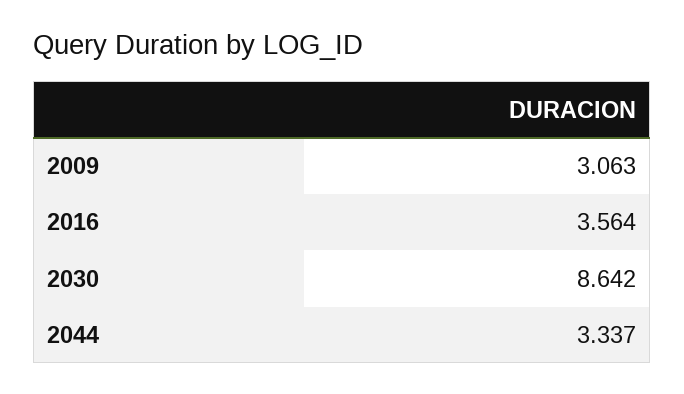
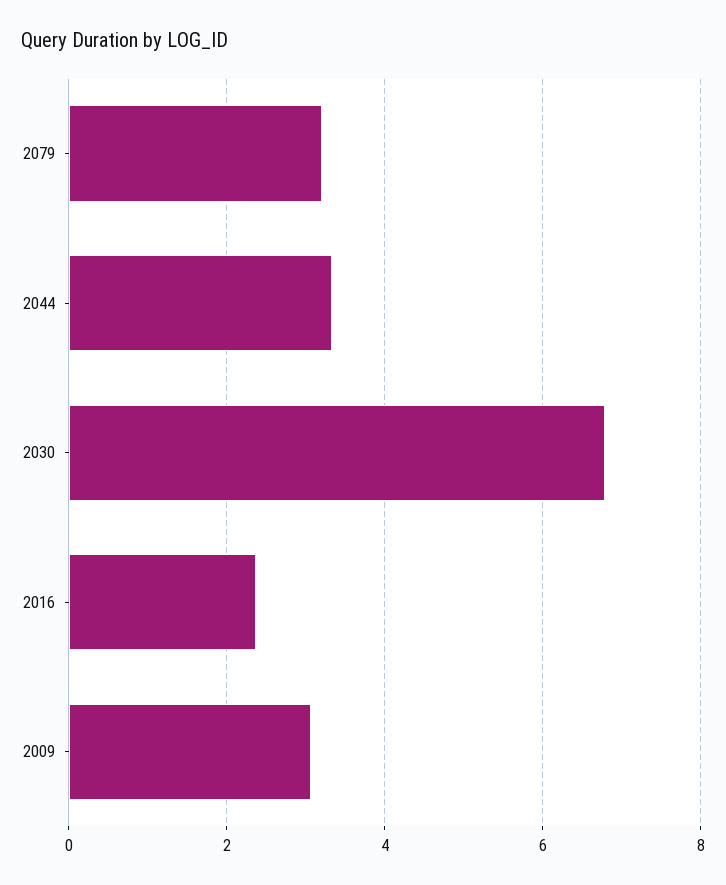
2016: 3.564 -> 2.4
2030: 8.642 -> 6.8
2079: none -> 3.2

